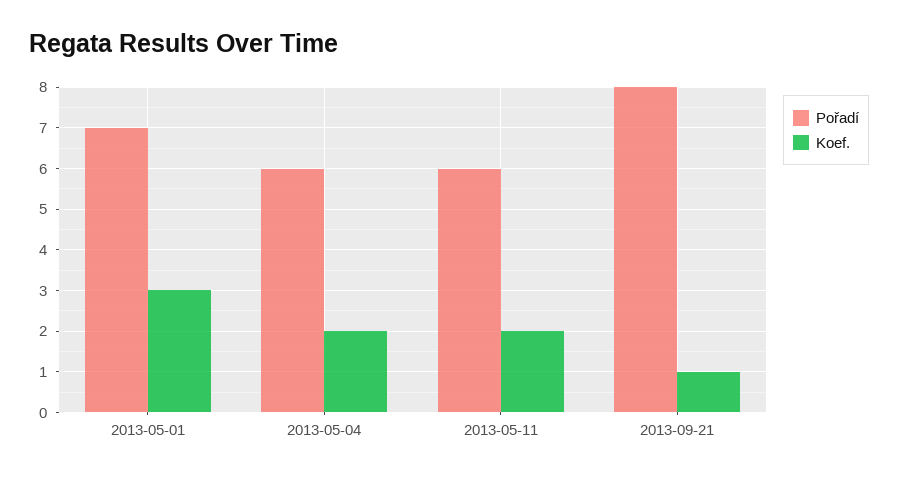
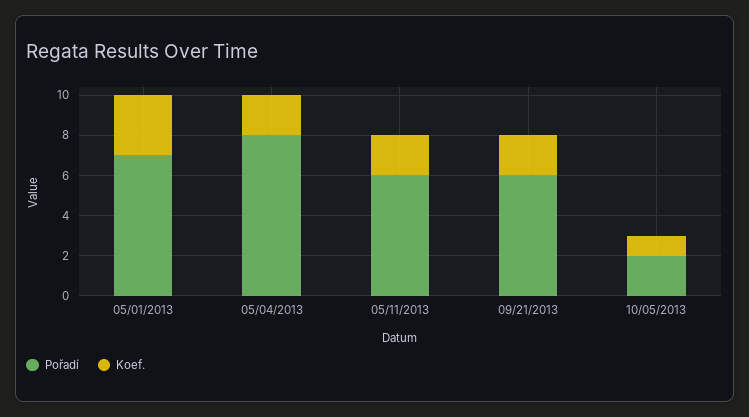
Pořadí, 2013-05-04: 6 -> 8
Pořadí, 2013-09-21: 8 -> 6
Koef., 2013-09-21: 1 -> 2
Pořadí, 10/05/2013: none -> 2
Koef., 10/05/2013: none -> 1

